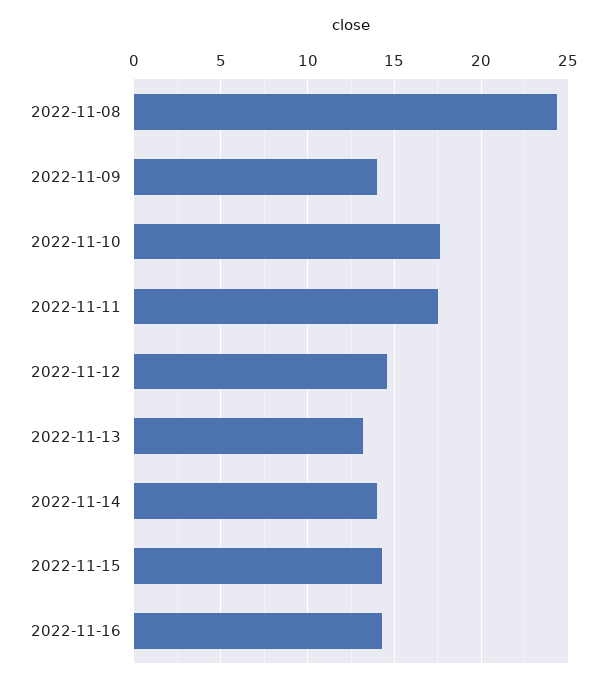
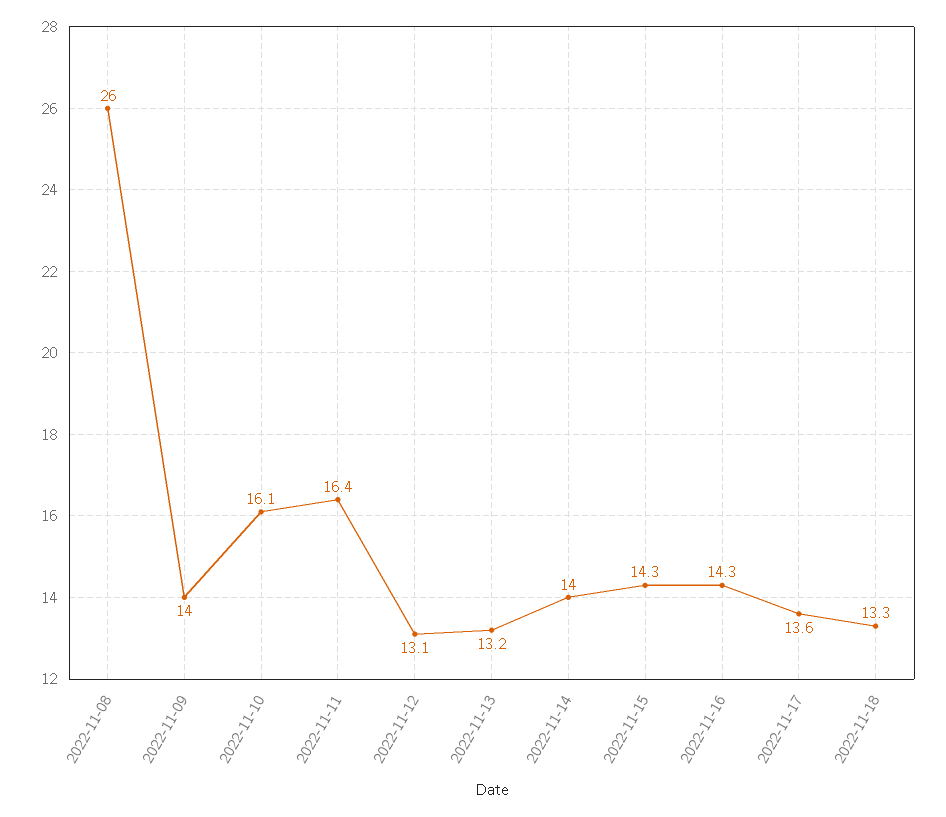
2022-11-08: 24.5 -> 26
2022-11-10: 17.5 -> 16.1
2022-11-11: 17.5 -> 16.4
2022-11-12: 14.5 -> 13.1
2022-11-17: none -> 13.6
2022-11-18: none -> 13.3

